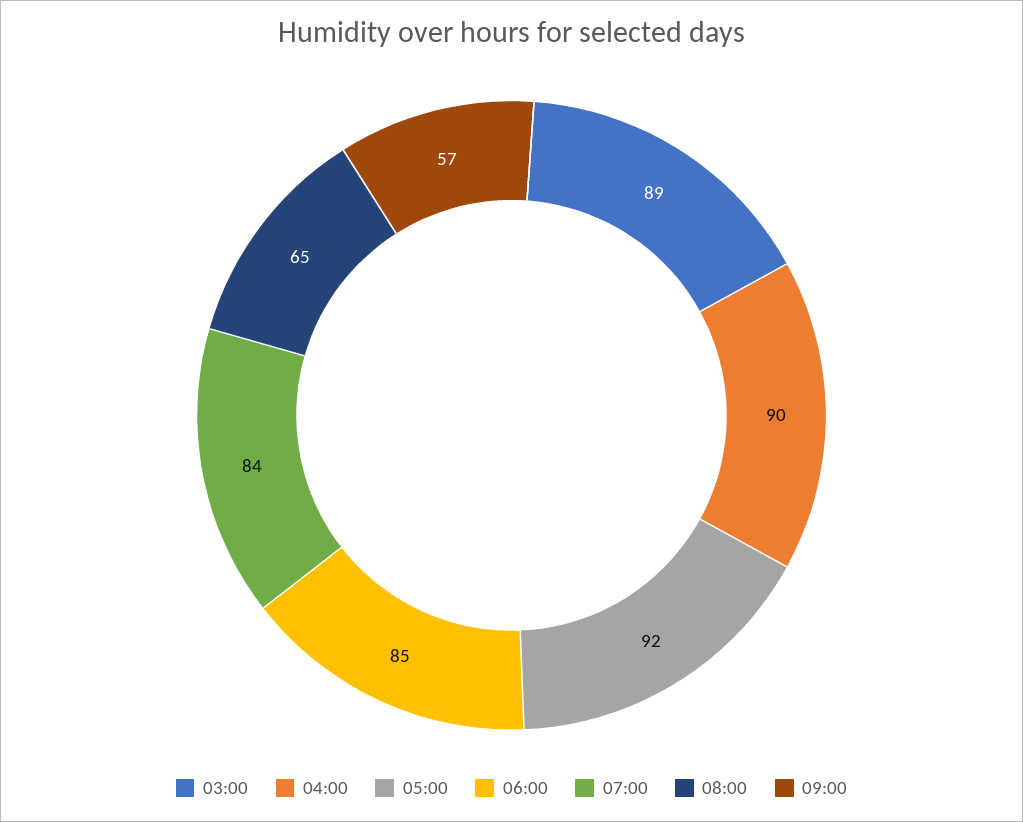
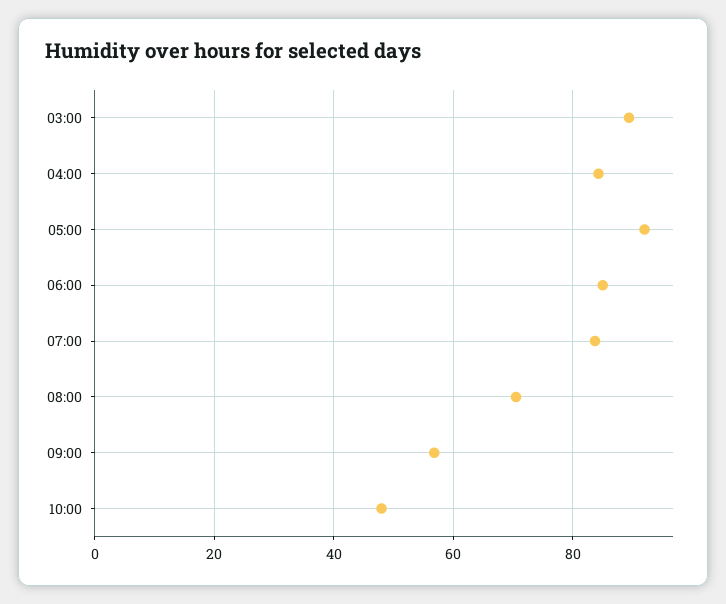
04:00: 90 -> 84
08:00: 65 -> 70
10:00: none -> 48

